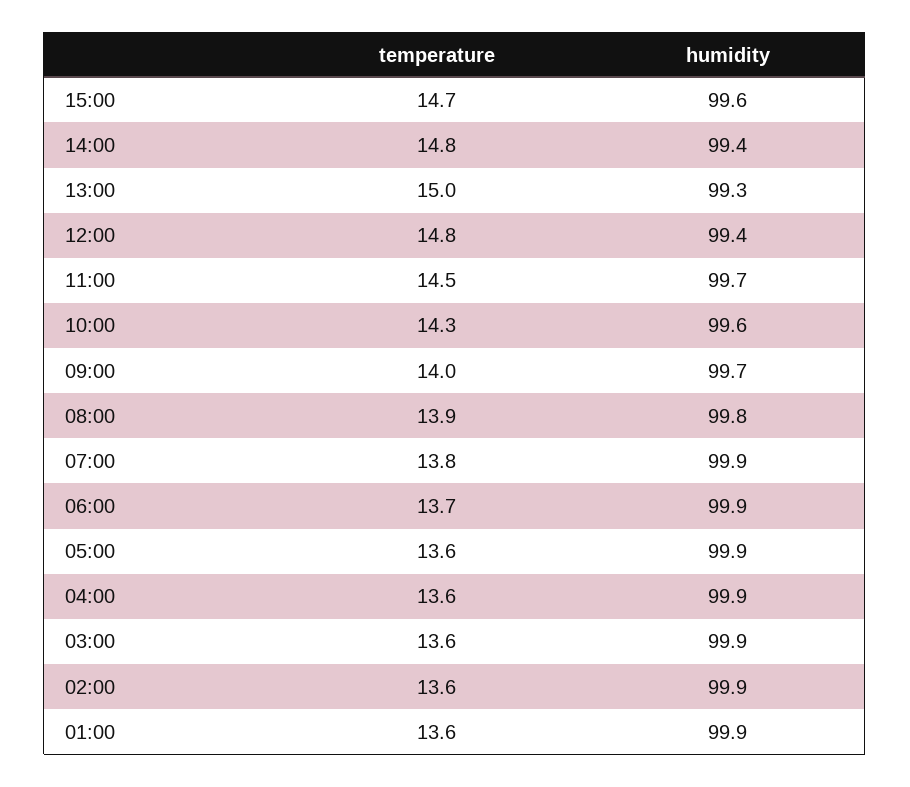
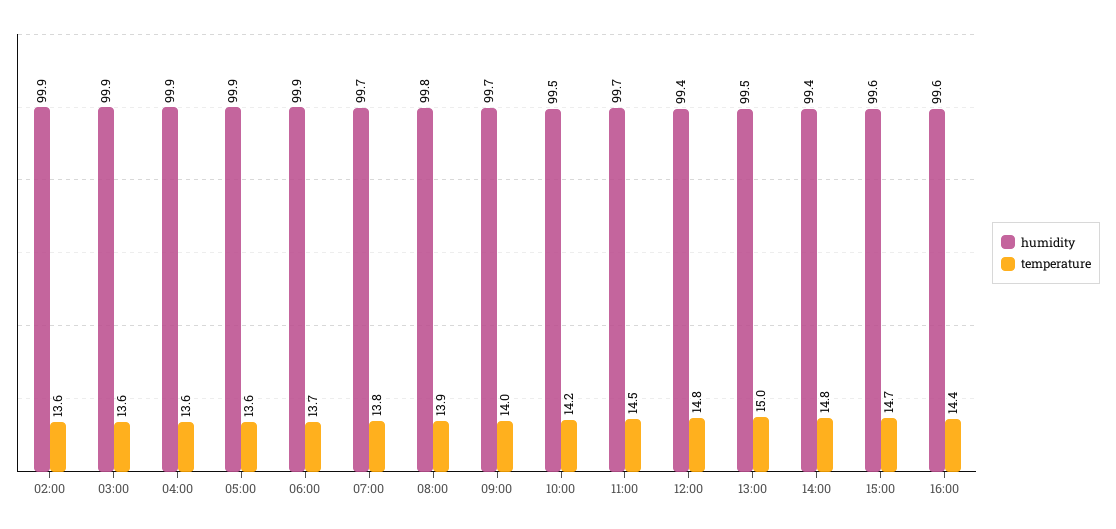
humidity, 13:00: 99.3 -> 99.5
temperature, 10:00: 14.3 -> 14.2
humidity, 10:00: 99.6 -> 99.5
humidity, 07:00: 99.9 -> 99.7
temperature, 01:00: 13.6 -> none
humidity, 01:00: 99.9 -> none
humidity, 16:00: none -> 99.6
temperature, 16:00: none -> 14.4

